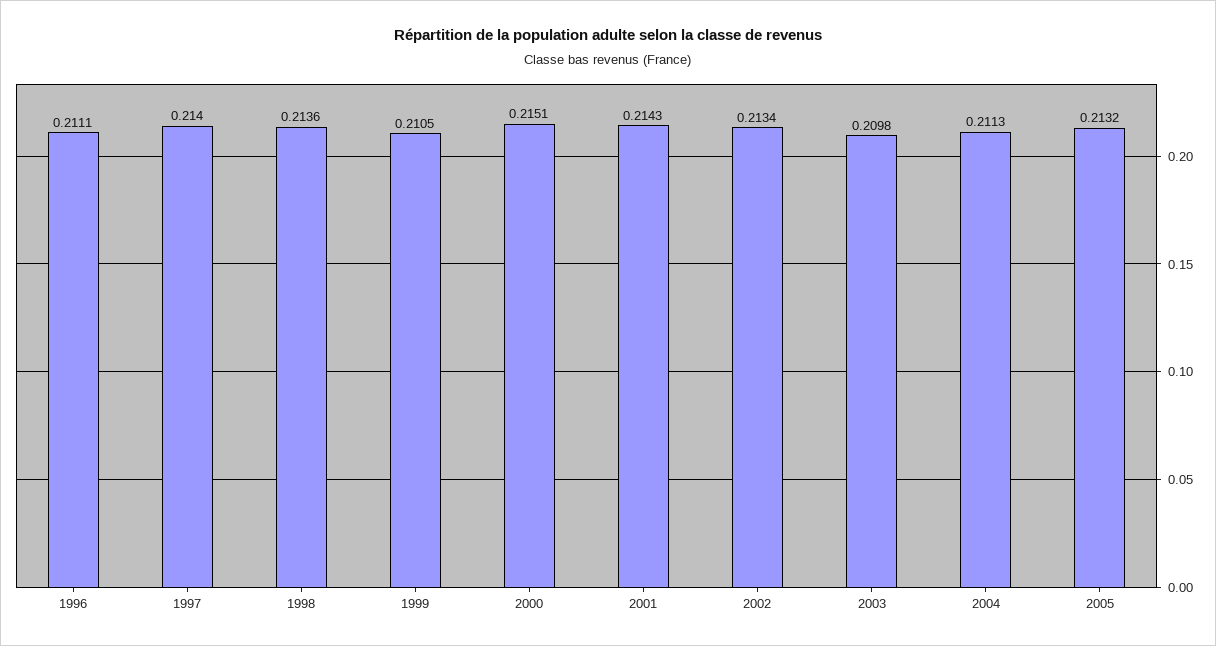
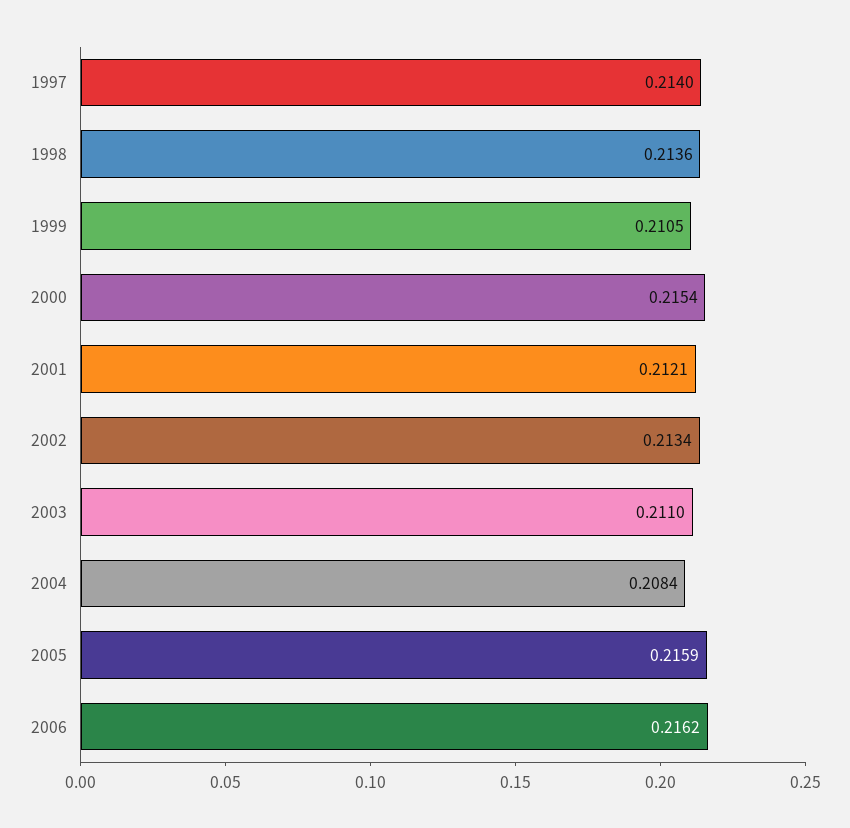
1996: 0.2111 -> none
2000: 0.2151 -> 0.2154
2001: 0.2143 -> 0.2121
2003: 0.2098 -> 0.211
2004: 0.2113 -> 0.2084
2005: 0.2132 -> 0.2159
2006: none -> 0.2162

